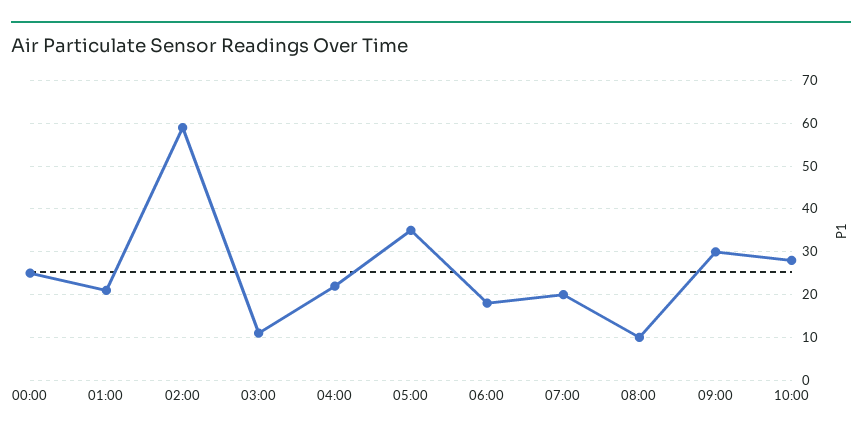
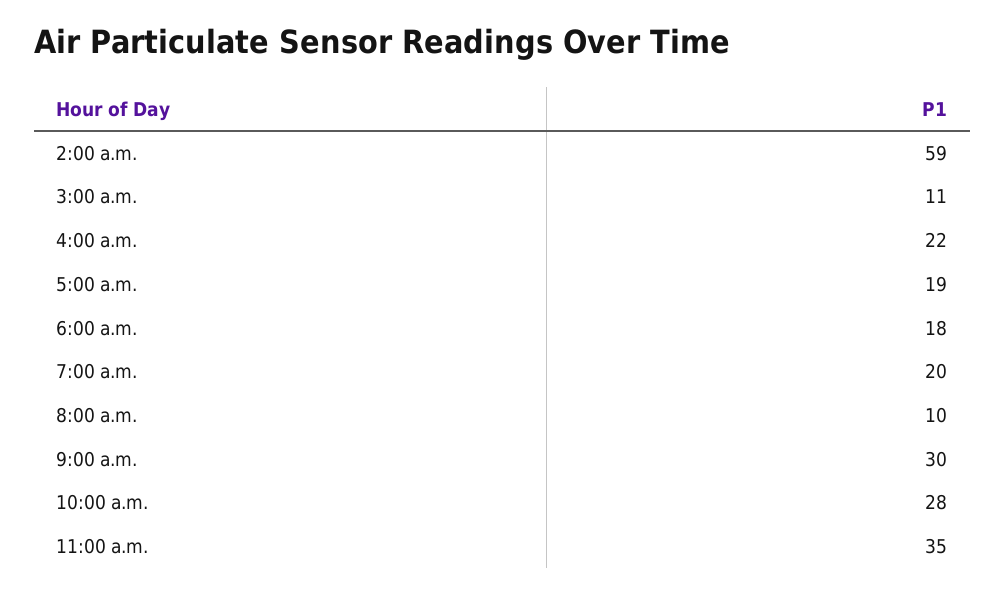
00:00: 25 -> none
01:00: 20 -> none
05:00: 35 -> 19
11:00 a.m.: none -> 35

